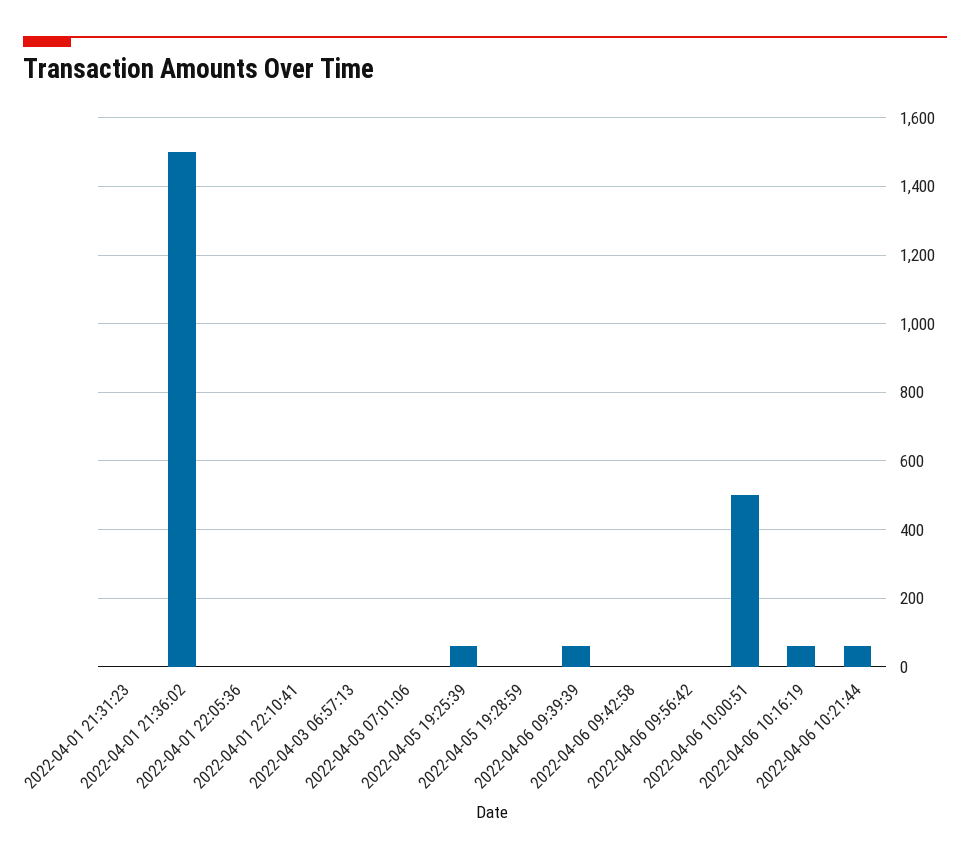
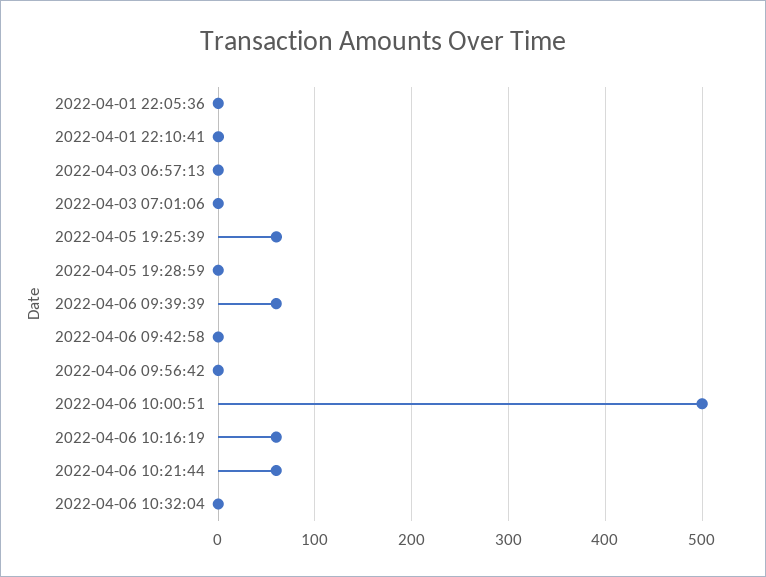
2022-04-01 21:31:23: 0 -> none
2022-04-01 21:36:02: 1500 -> none
2022-04-06 10:32:04: none -> 0

